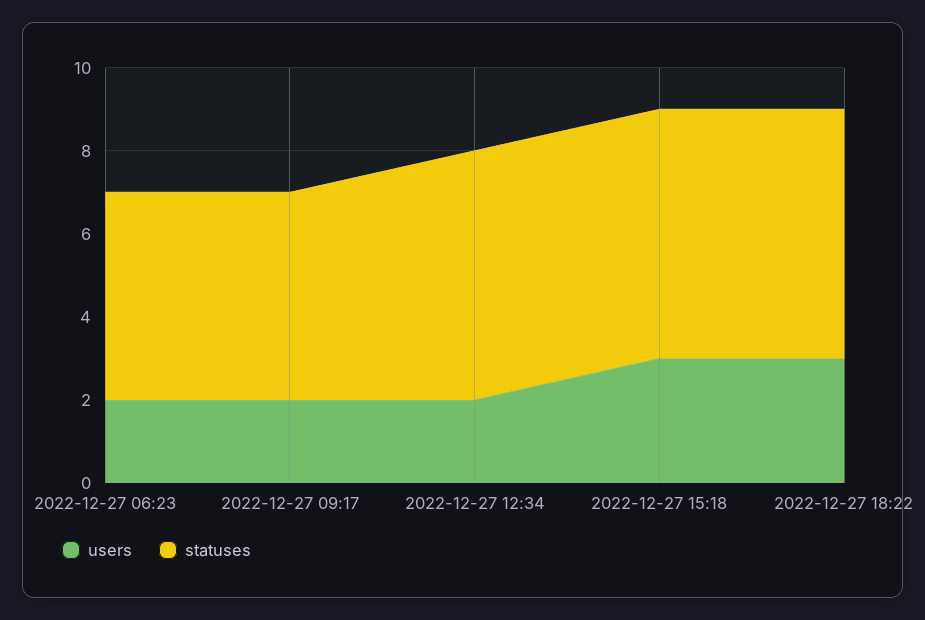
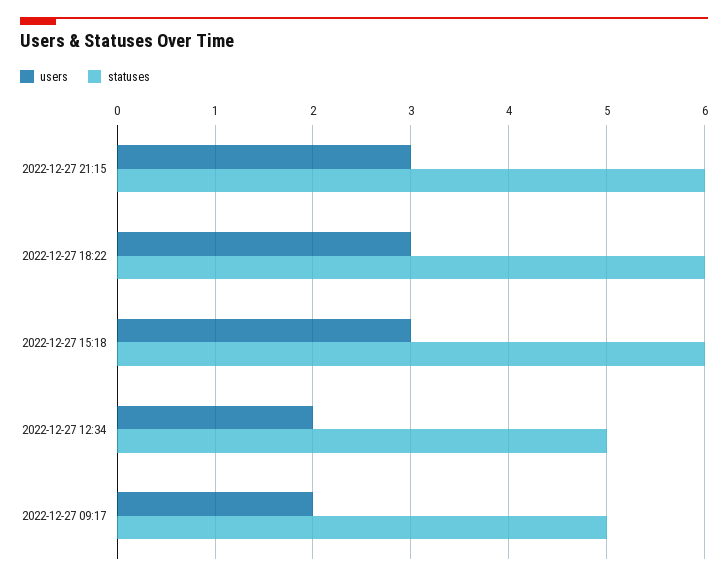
users, 2022-12-27 06:23: 2 -> none
statuses, 2022-12-27 06:23: 5 -> none
statuses, 2022-12-27 12:34: 6 -> 5
users, 2022-12-27 21:15: none -> 3
statuses, 2022-12-27 21:15: none -> 6

